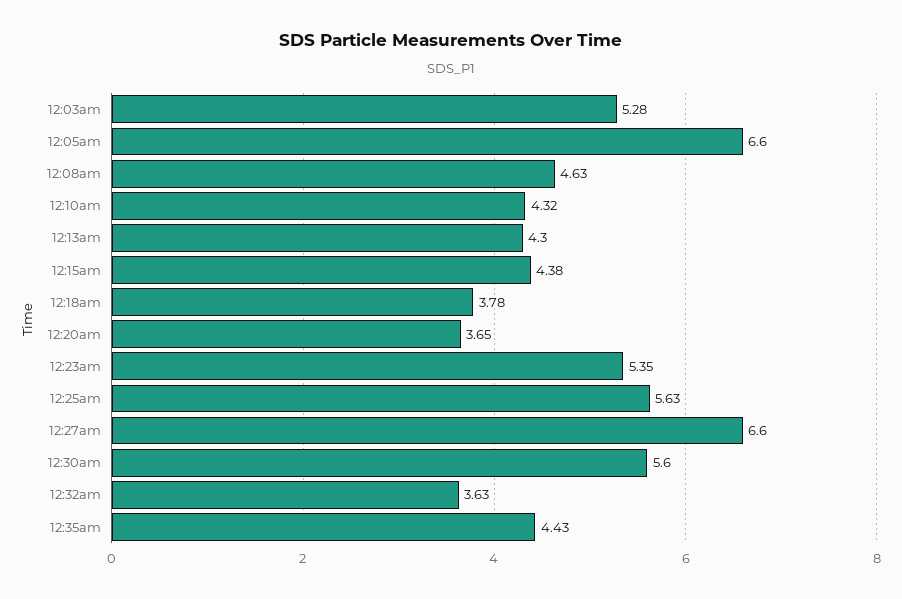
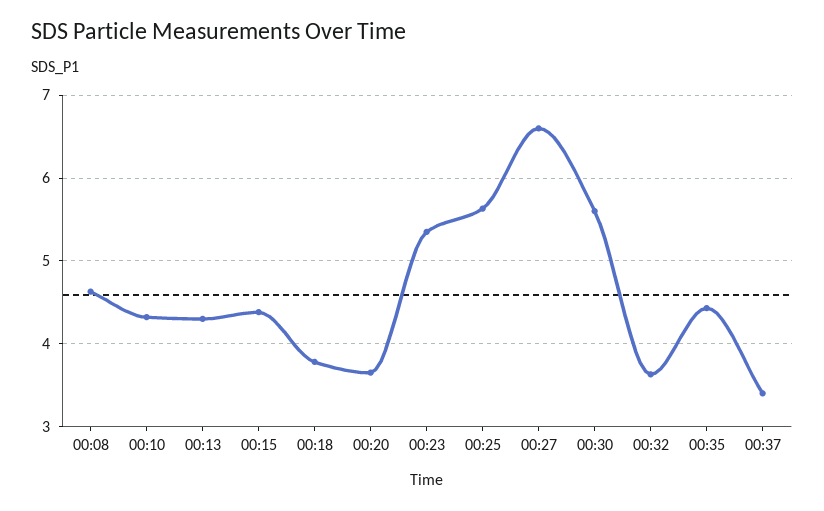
12:03am: 5.28 -> none
12:05am: 6.6 -> none
00:37: none -> 3.4

